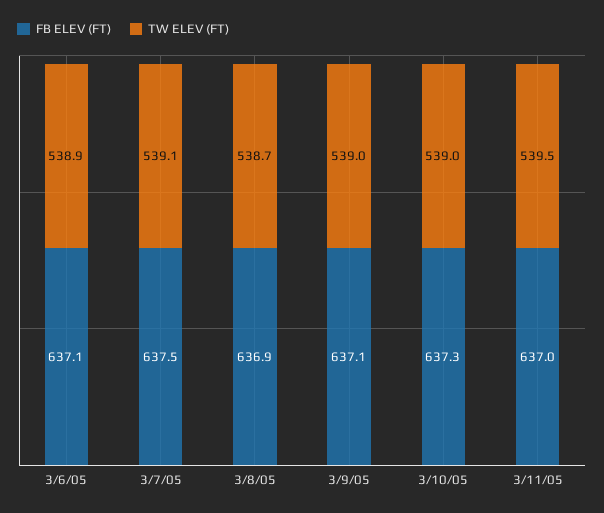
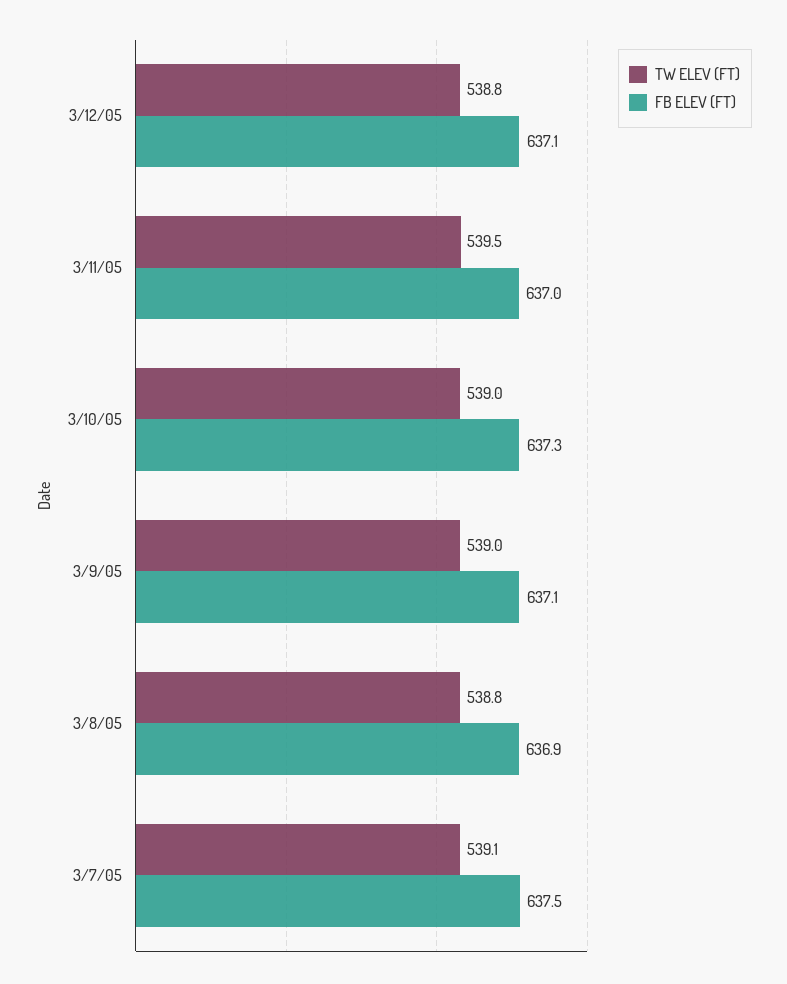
FB ELEV (FT), 3/6/05: 637.1 -> none
TW ELEV (FT), 3/6/05: 538.9 -> none
TW ELEV (FT), 3/8/05: 538.7 -> 538.8
TW ELEV (FT), 3/12/05: none -> 538.8
FB ELEV (FT), 3/12/05: none -> 637.1

